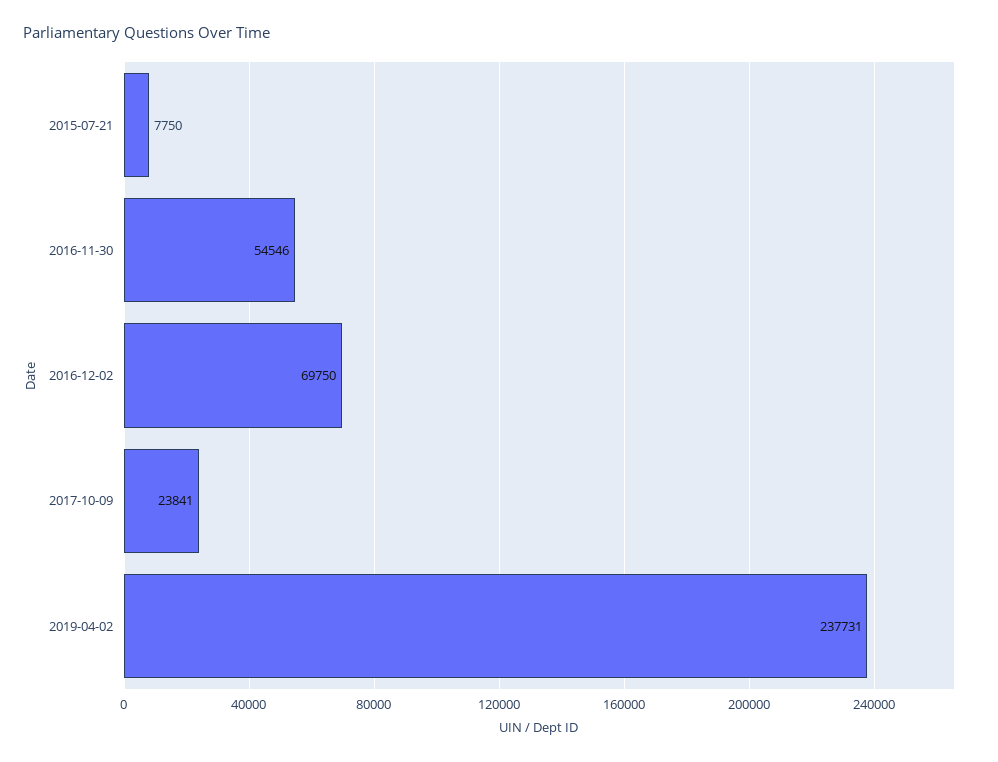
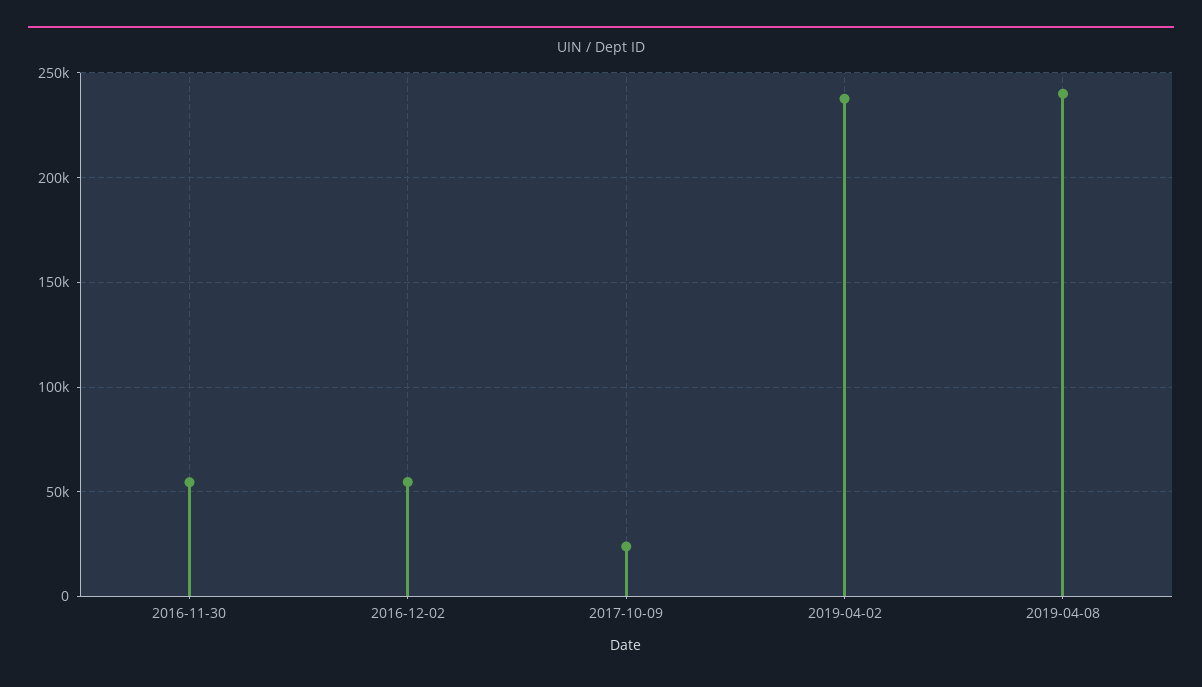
2015-07-21: 7750 -> none
2016-12-02: 69750 -> 55000
2019-04-08: none -> 240000

